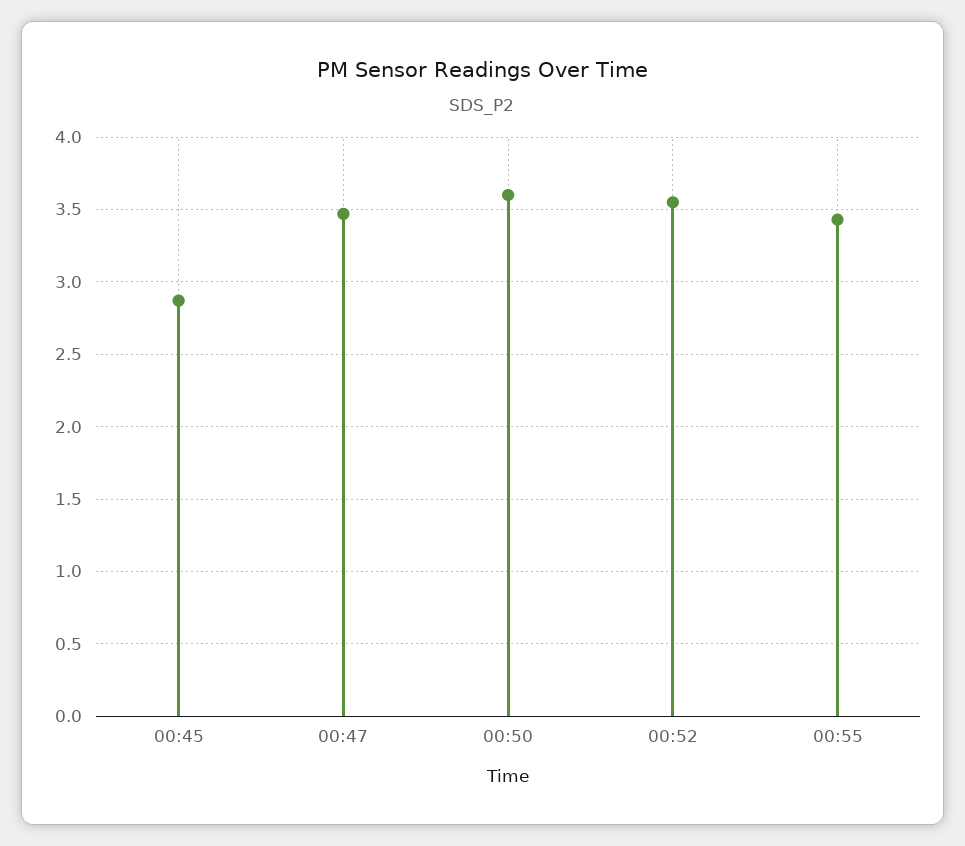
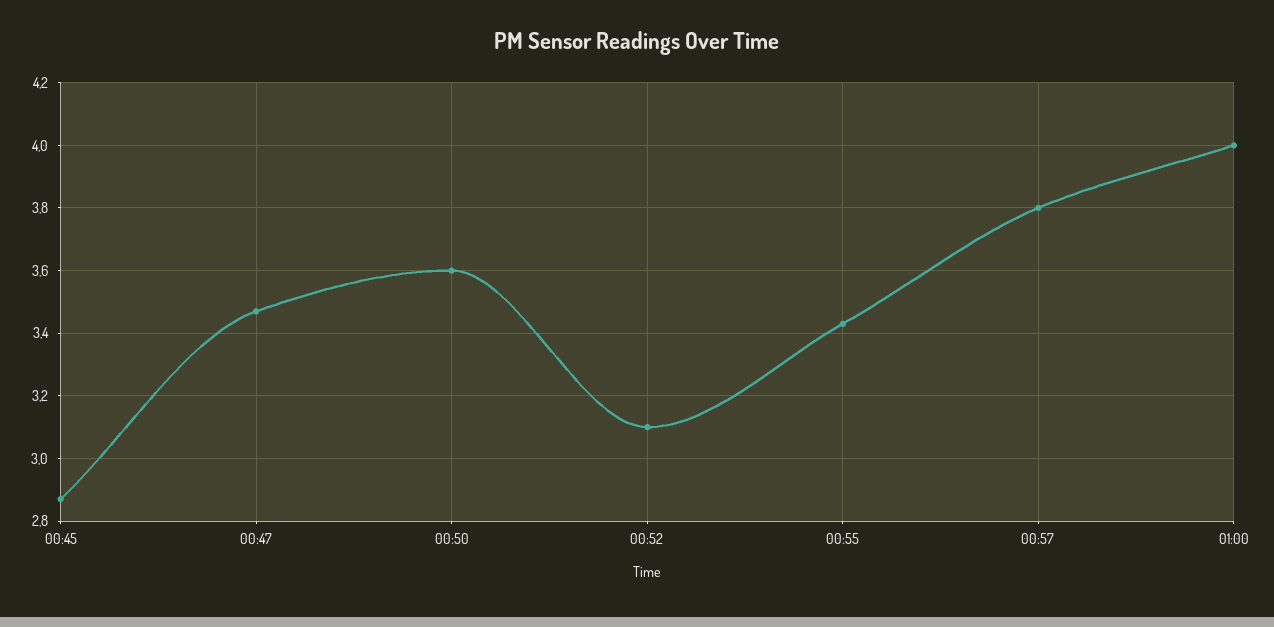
00:52: 3.55 -> 3.1
00:57: none -> 3.8
01:00: none -> 4

